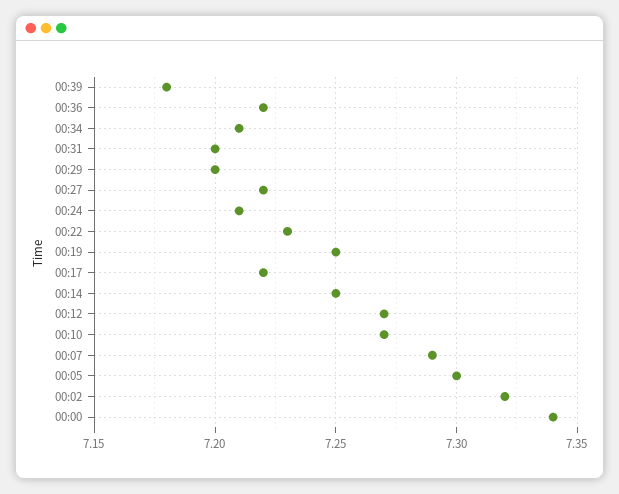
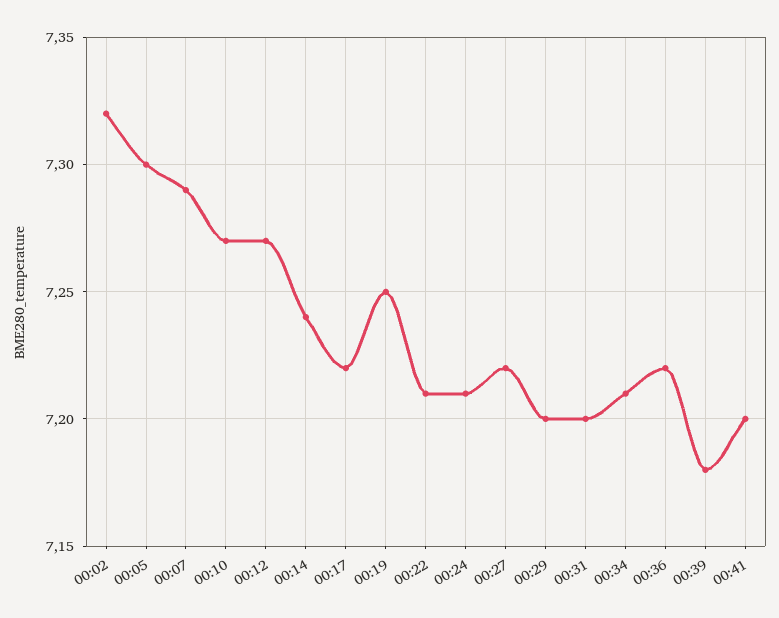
00:22: 7.23 -> 7.21
00:14: 7.25 -> 7.24
00:00: 7.34 -> none
00:41: none -> 7.2

